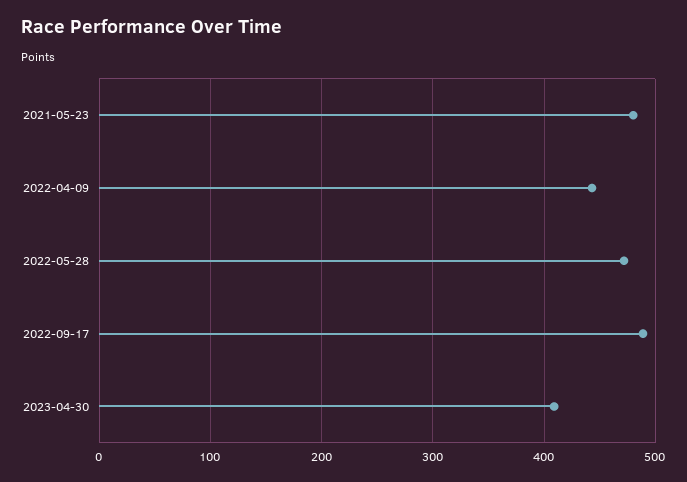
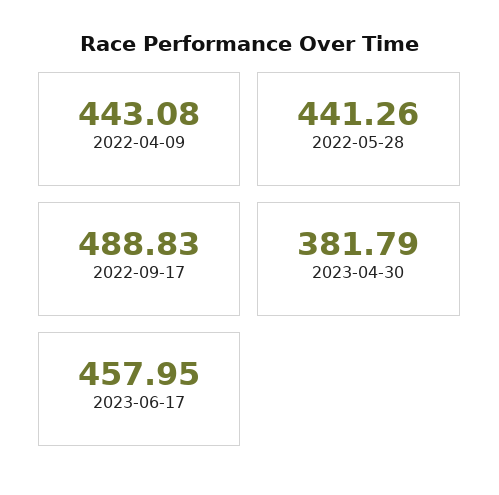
2021-05-23: 480 -> none
2022-05-28: 470 -> 441.26
2023-04-30: 410 -> 381.79
2023-06-17: none -> 457.95

